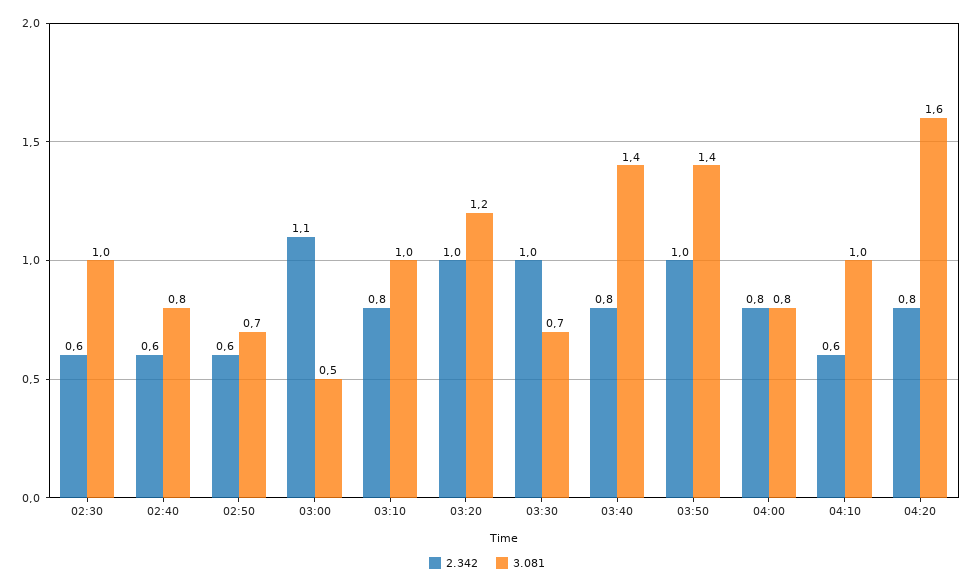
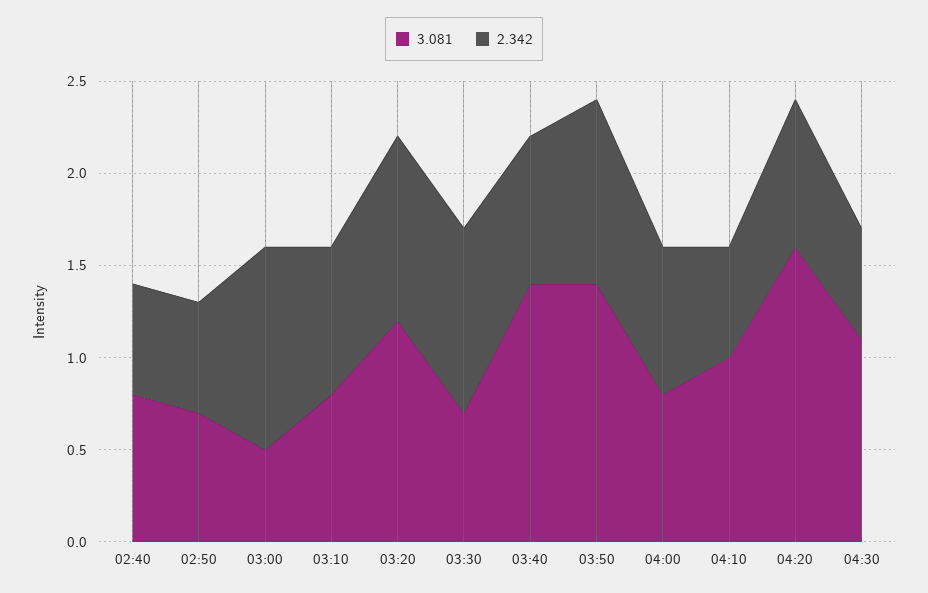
2.342, 02:30: 0.6 -> none
3.081, 02:30: 1 -> none
3.081, 03:10: 1 -> 0.8
3.081, 04:30: none -> 1.1
2.342, 04:30: none -> 0.6

